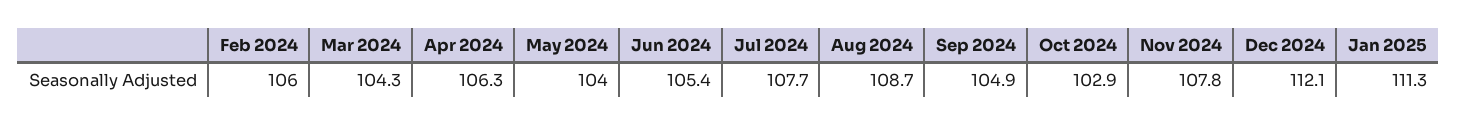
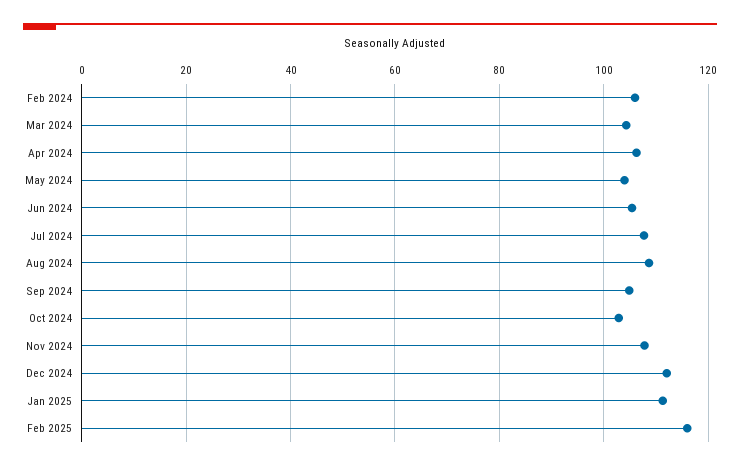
Feb 2025: none -> 116

